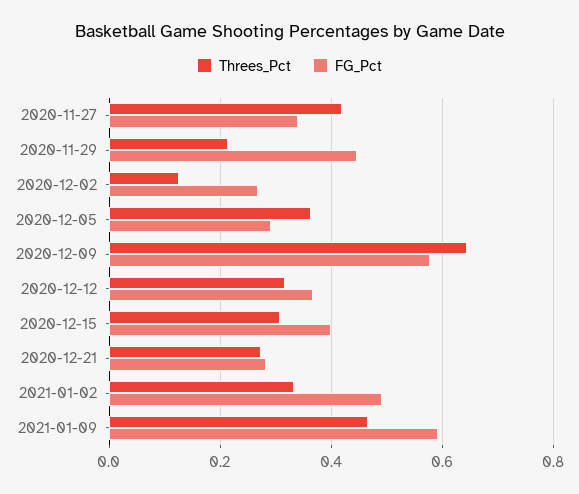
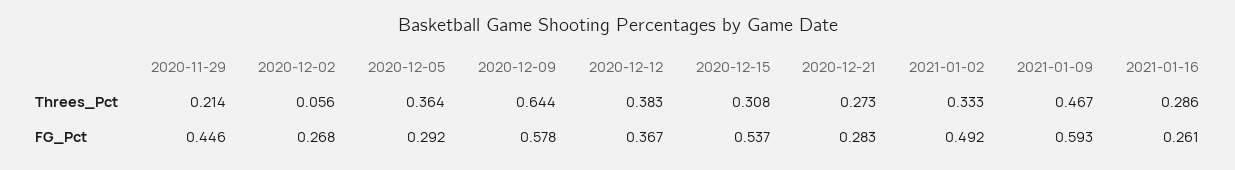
Threes_Pct, 2020-11-27: 0.42 -> none
FG_Pct, 2020-11-27: 0.34 -> none
Threes_Pct, 2020-12-02: 0.12 -> 0.056
Threes_Pct, 2020-12-12: 0.32 -> 0.383
FG_Pct, 2020-12-15: 0.4 -> 0.537
Threes_Pct, 2021-01-16: none -> 0.286
FG_Pct, 2021-01-16: none -> 0.261

